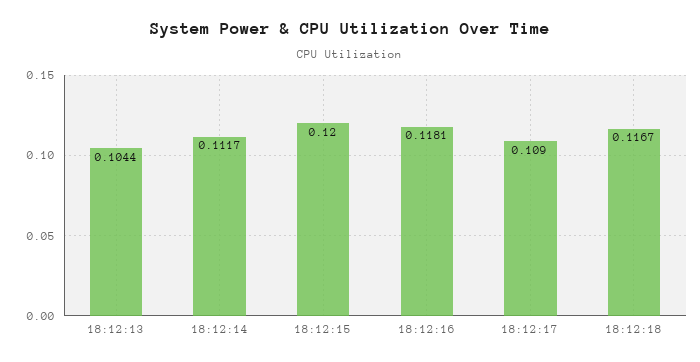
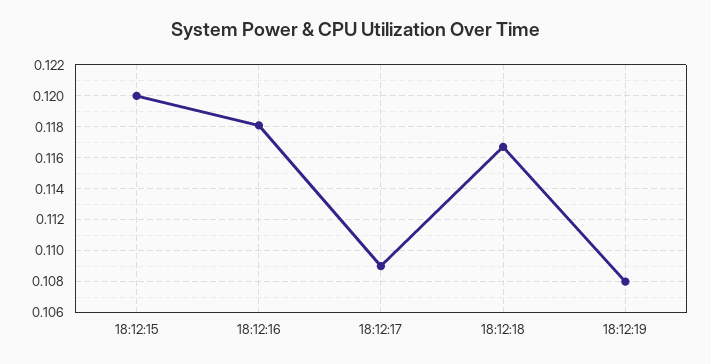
18:12:13: 0.1044 -> none
18:12:14: 0.1117 -> none
18:12:19: none -> 0.108

